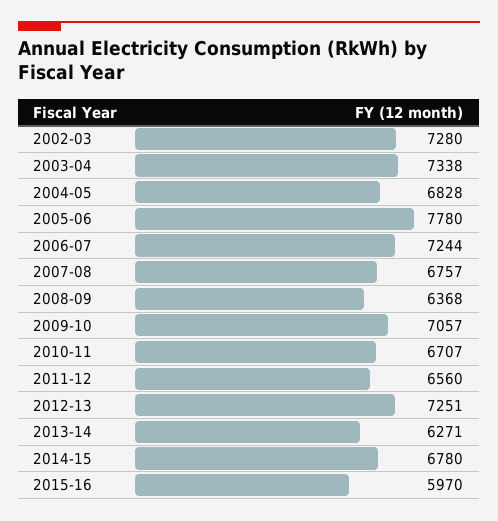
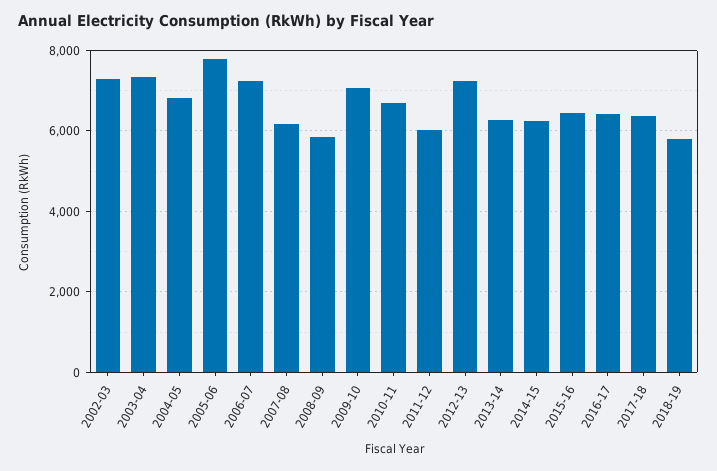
2007-08: 6757 -> 6200
2008-09: 6368 -> 5800
2011-12: 6560 -> 6000
2014-15: 6780 -> 6200
2015-16: 5970 -> 6400
2016-17: none -> 6400
2017-18: none -> 6400
2018-19: none -> 5800

